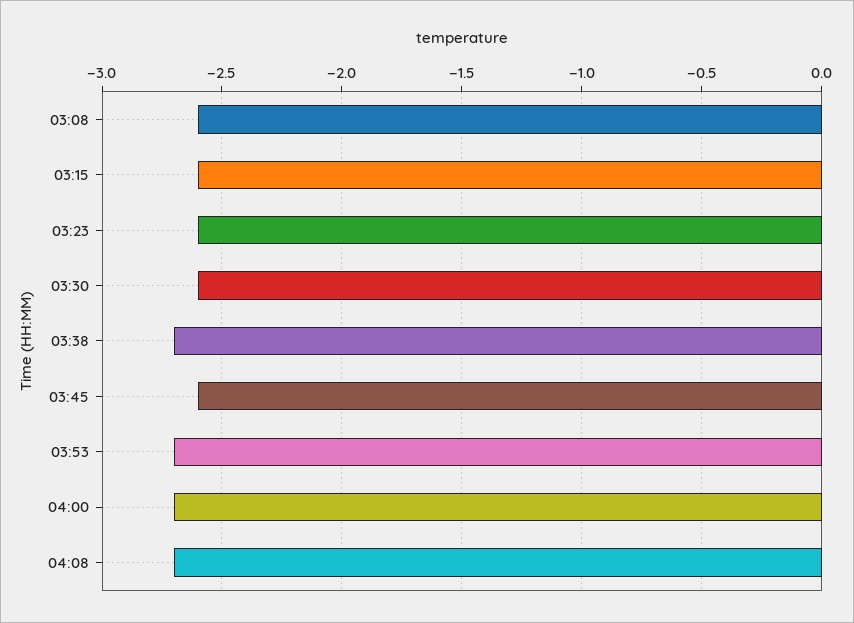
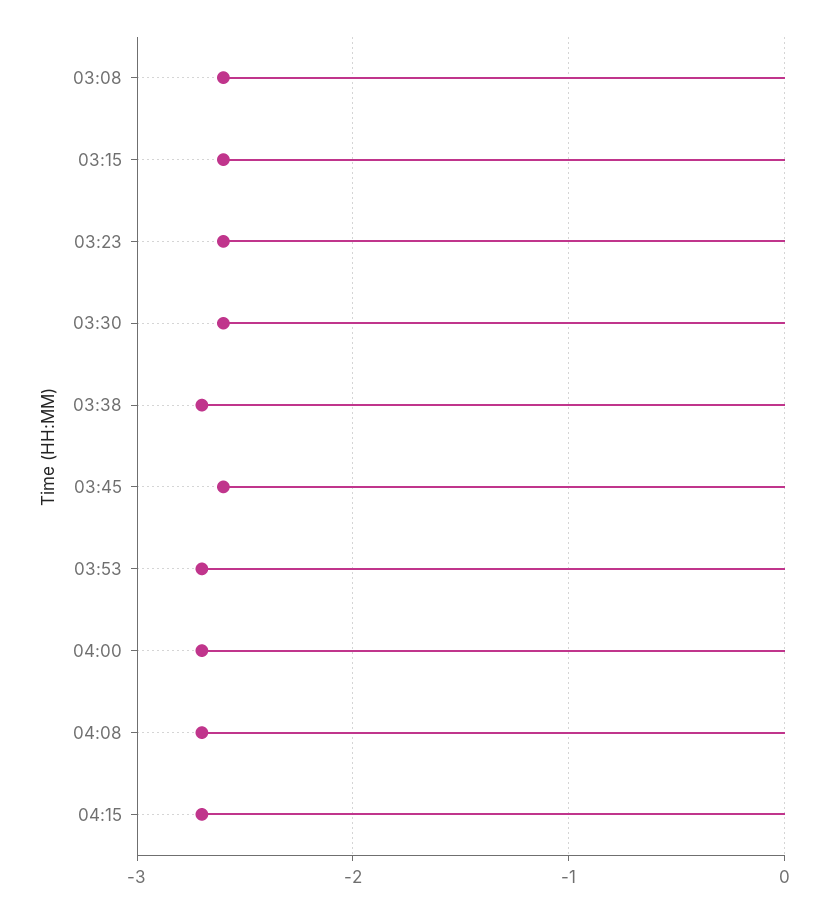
04:15: none -> -2.7

